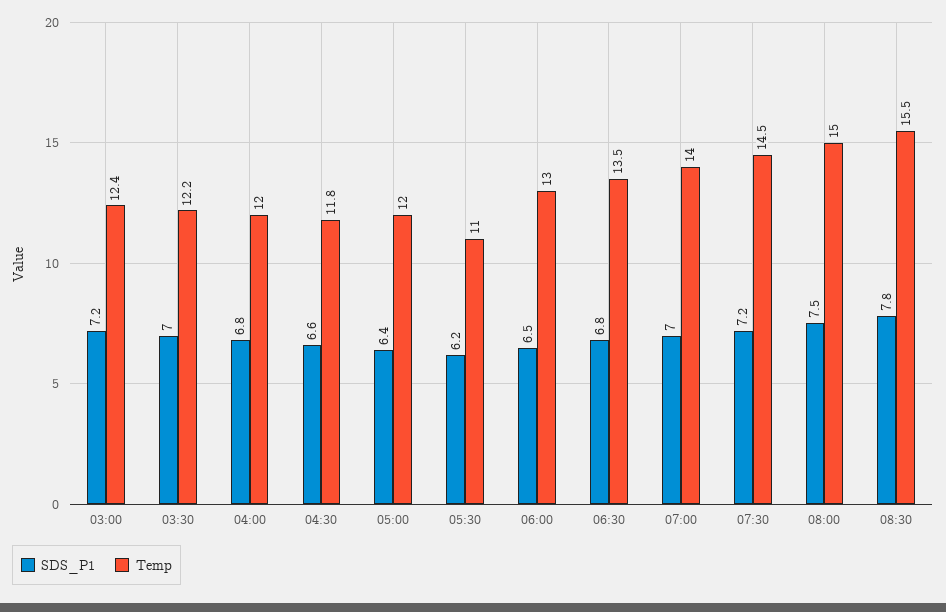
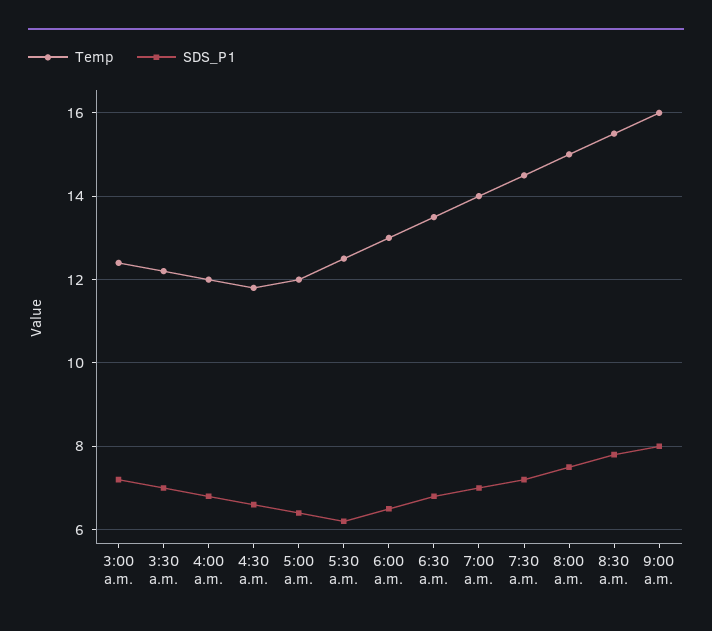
Temp, 05:30: 11 -> 12.5
Temp, 9:00 a.m.: none -> 16
SDS_P1, 9:00 a.m.: none -> 8

